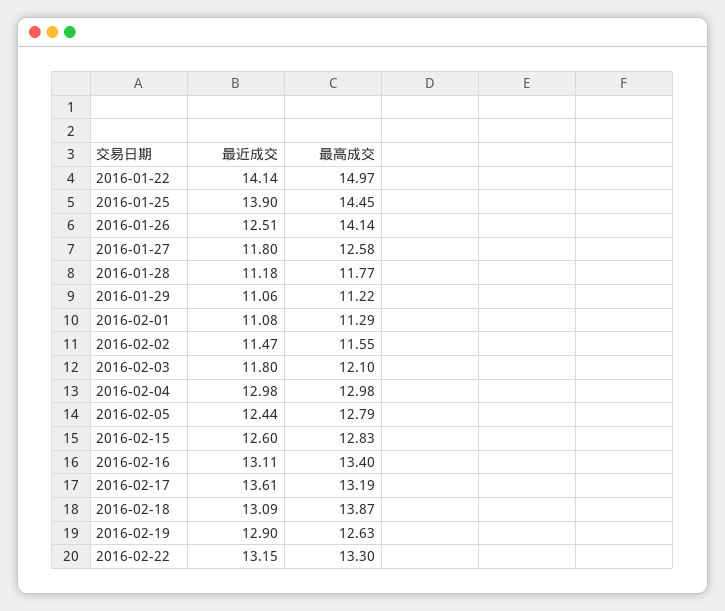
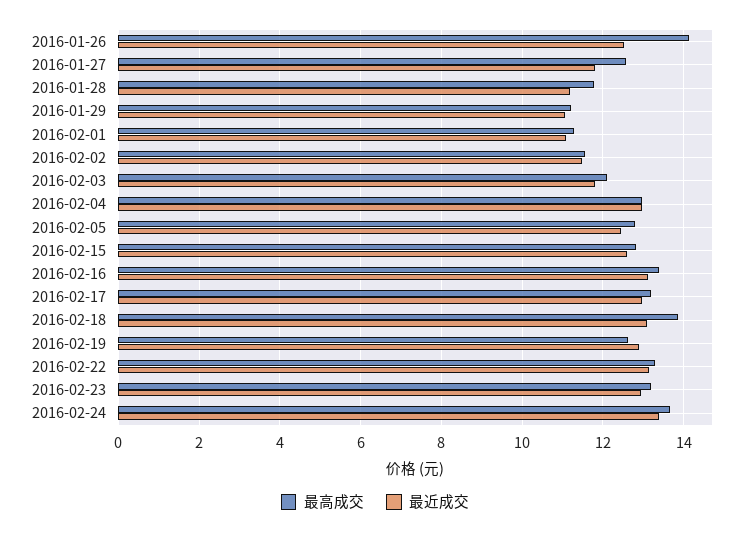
最近成交, 2016-01-22: 14.14 -> none
最高成交, 2016-01-22: 14.97 -> none
最近成交, 2016-01-25: 13.9 -> none
最高成交, 2016-01-25: 14.45 -> none
最近成交, 2016-02-17: 13.61 -> 13
最高成交, 2016-02-23: none -> 13.2
最近成交, 2016-02-23: none -> 13
最高成交, 2016-02-24: none -> 13.6
最近成交, 2016-02-24: none -> 13.4

